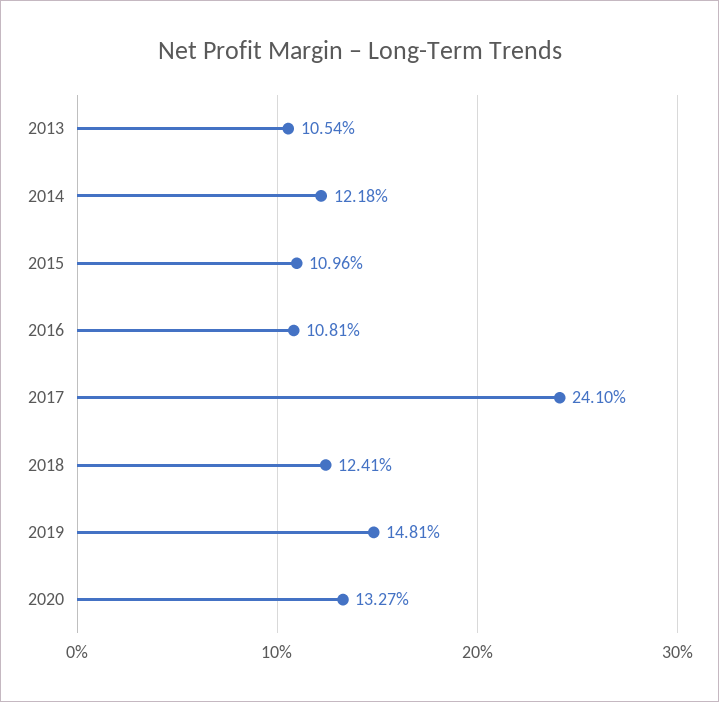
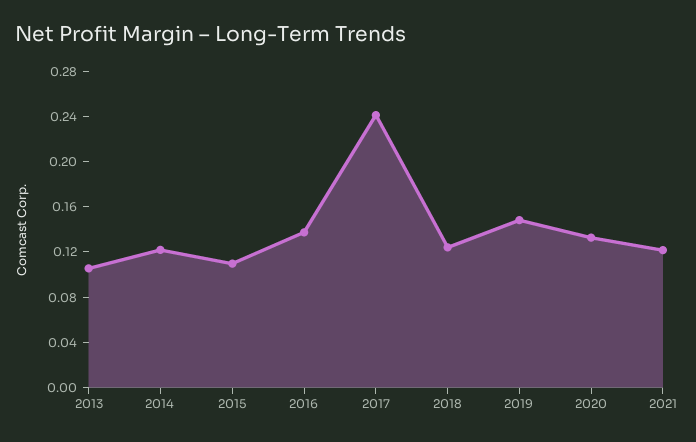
2016: 0.1081 -> 0.14
2021: none -> 0.12

